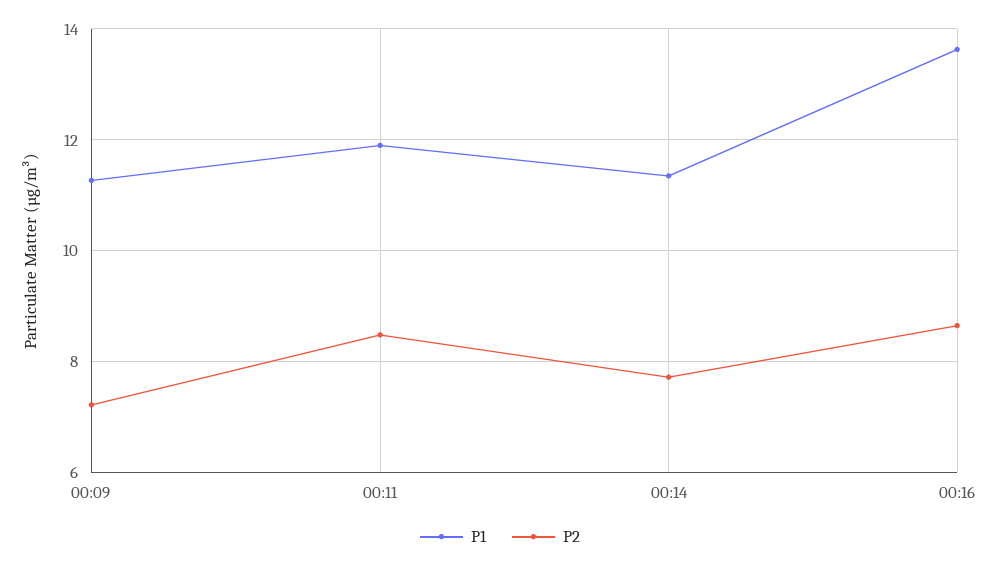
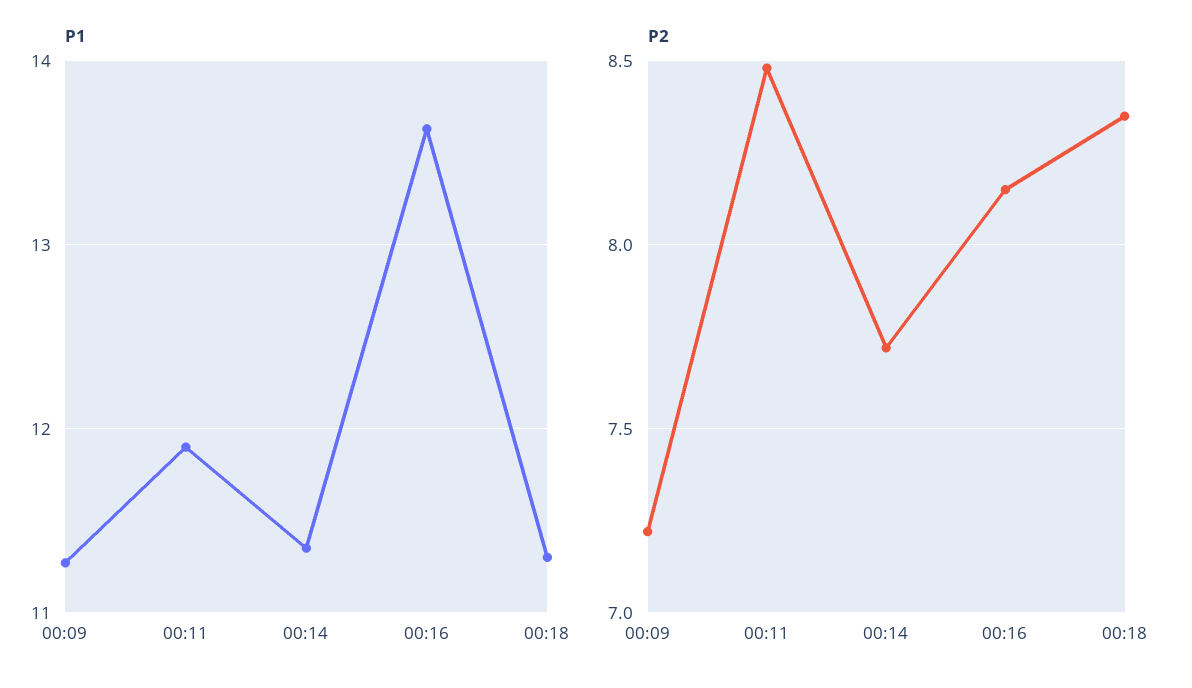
P2, 00:16: 8.6 -> 8.15
P1, 00:18: none -> 11.3
P2, 00:18: none -> 8.35

